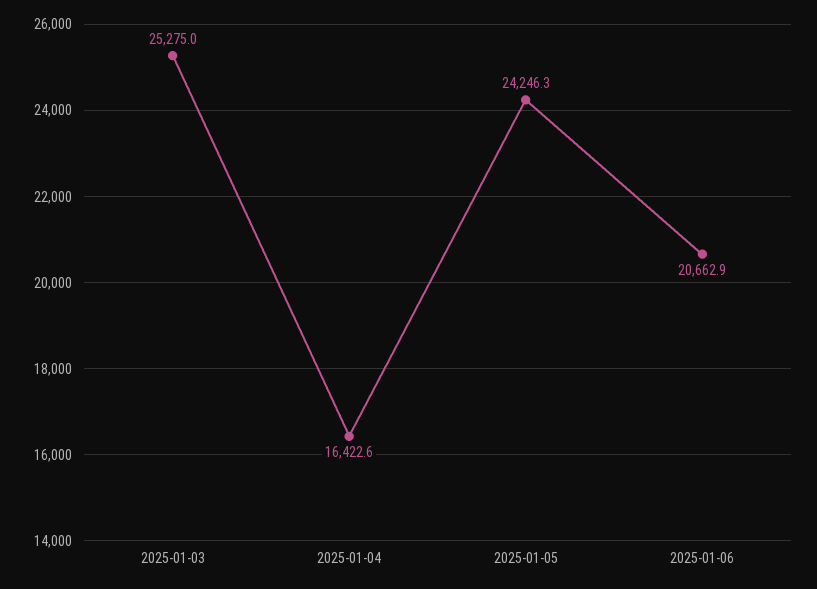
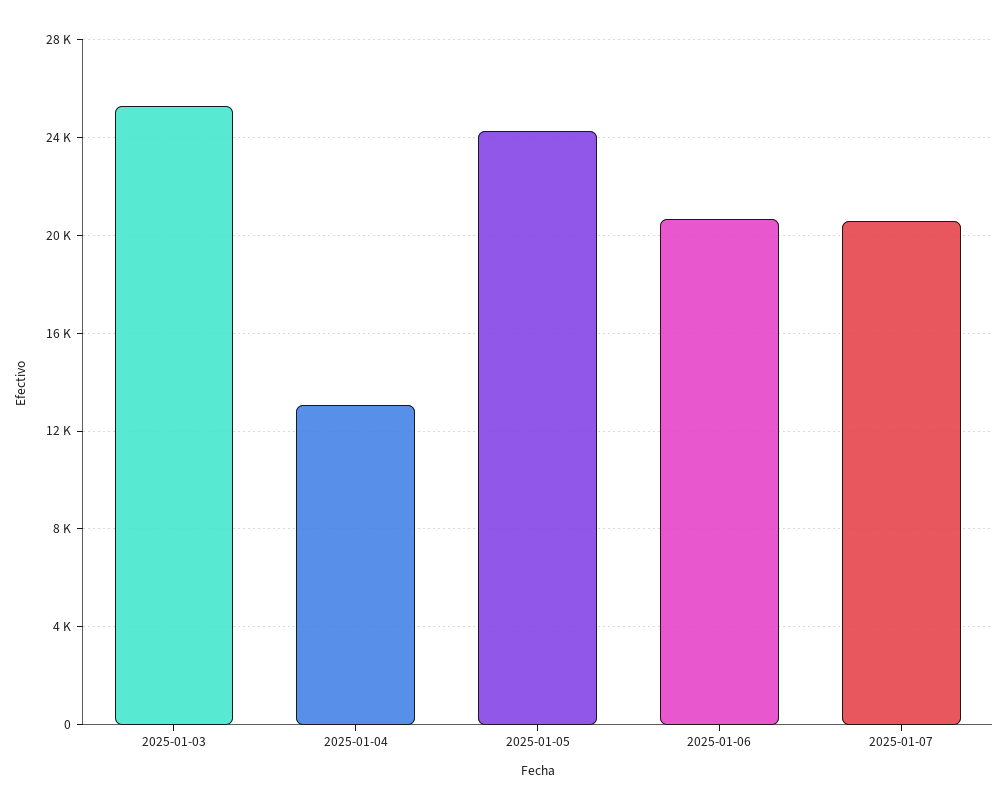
2025-01-04: 16422.6 -> 13000
2025-01-07: none -> 20500

